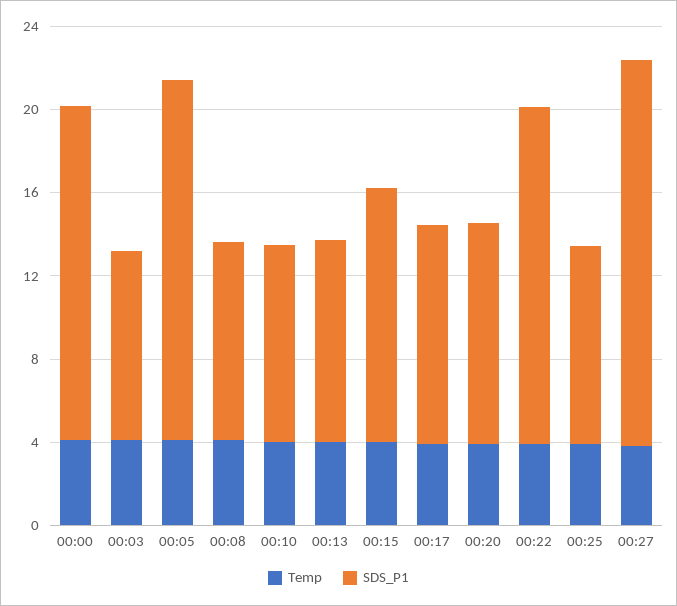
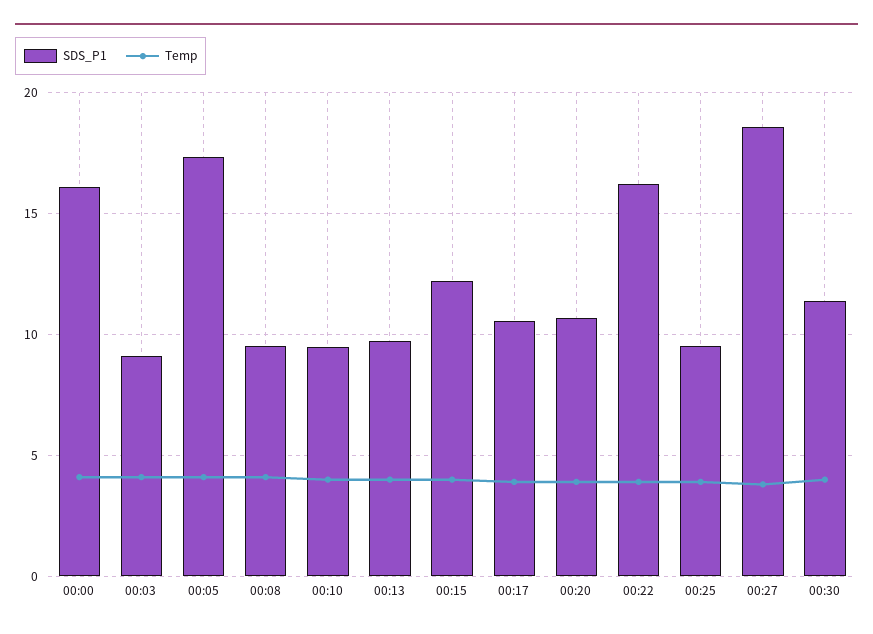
SDS_P1, 00:30: none -> 11.5
Temp, 00:30: none -> 4

